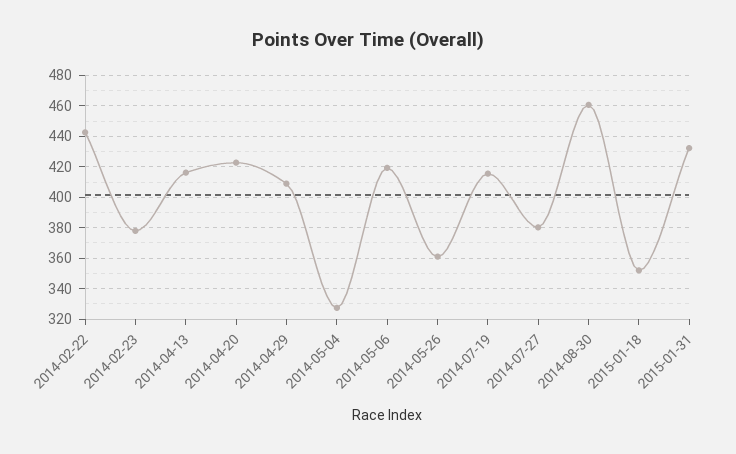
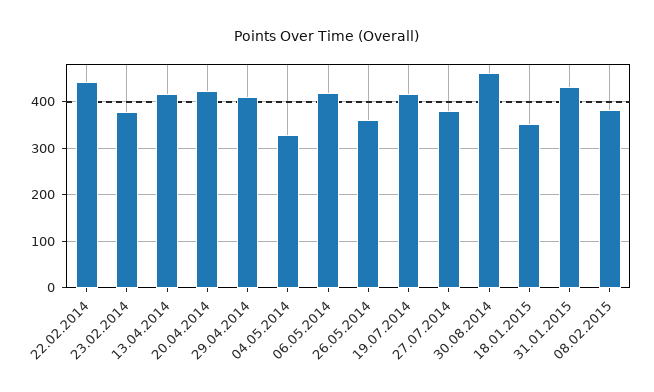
08.02.2015: none -> 380

